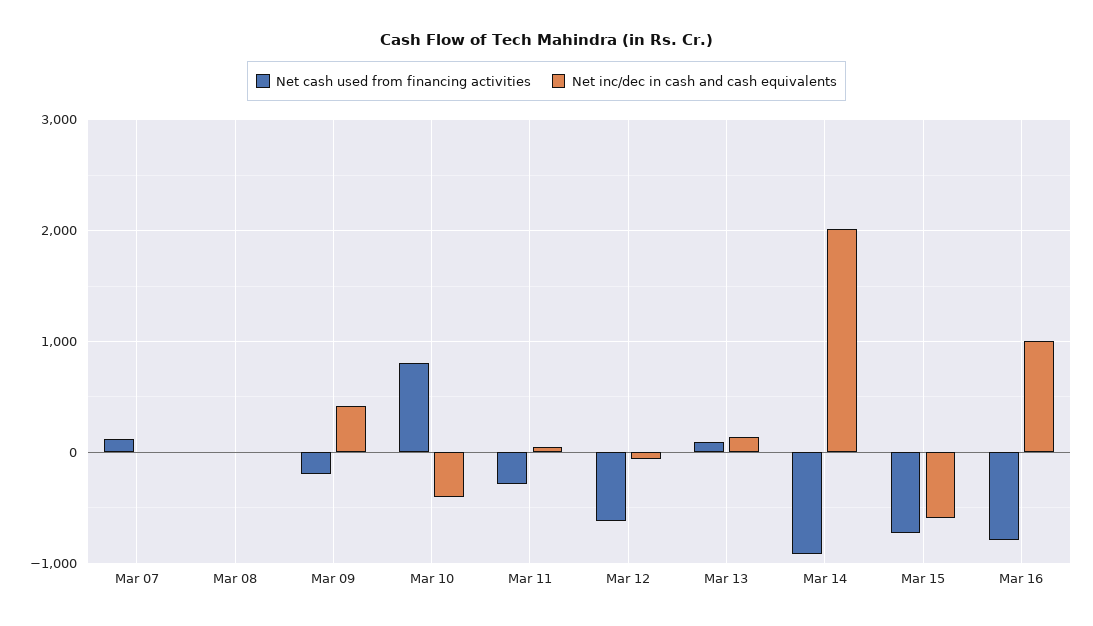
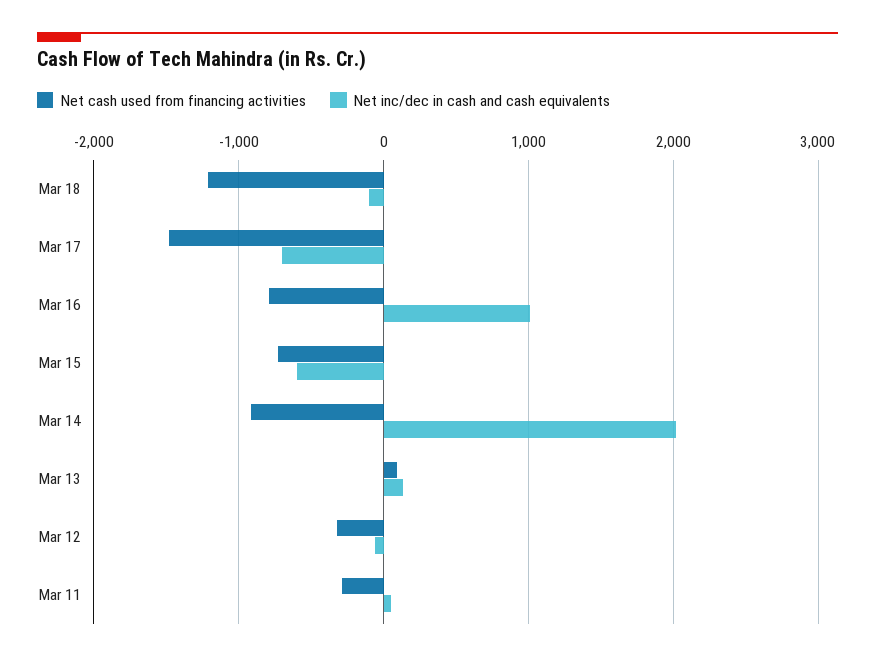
Net cash used from financing activities, Mar 07: 100 -> none
Net inc/dec in cash and cash equivalents, Mar 07: 0 -> none
Net cash used from financing activities, Mar 08: 0 -> none
Net inc/dec in cash and cash equivalents, Mar 08: 0 -> none
Net cash used from financing activities, Mar 09: -200 -> none
Net inc/dec in cash and cash equivalents, Mar 09: 400 -> none
Net cash used from financing activities, Mar 10: 800 -> none
Net inc/dec in cash and cash equivalents, Mar 10: -400 -> none
Net cash used from financing activities, Mar 12: -600 -> -300
Net cash used from financing activities, Mar 18: none -> -1200
Net inc/dec in cash and cash equivalents, Mar 18: none -> -100
Net cash used from financing activities, Mar 17: none -> -1500
Net inc/dec in cash and cash equivalents, Mar 17: none -> -700

